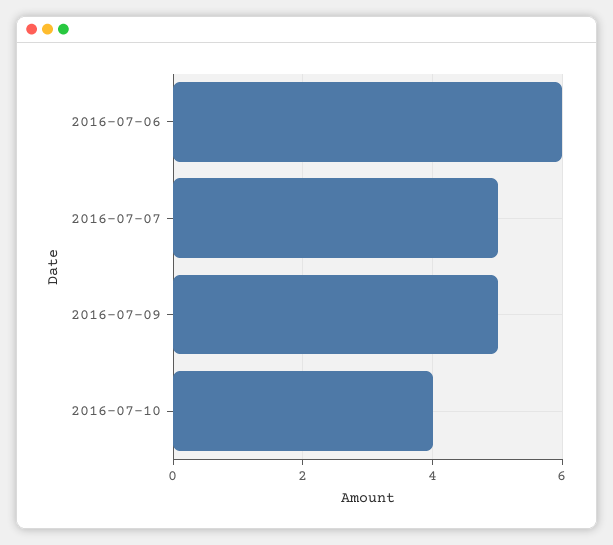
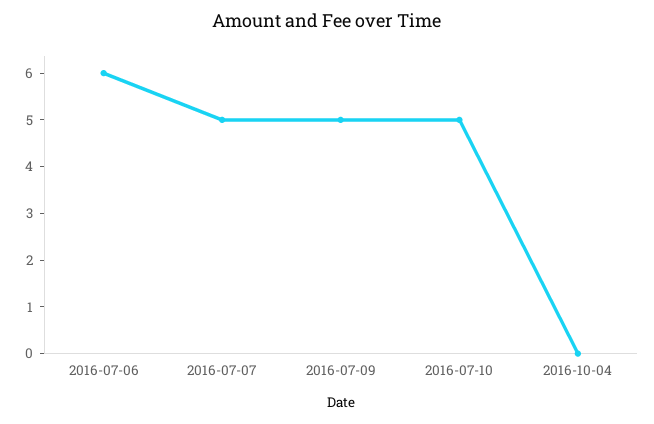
2016-07-10: 4 -> 5
2016-10-04: none -> 0

